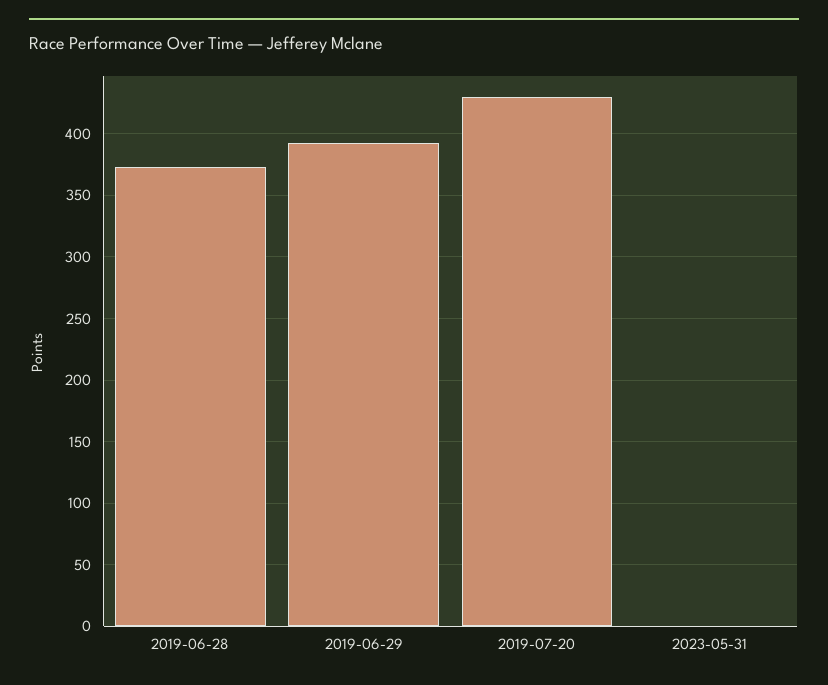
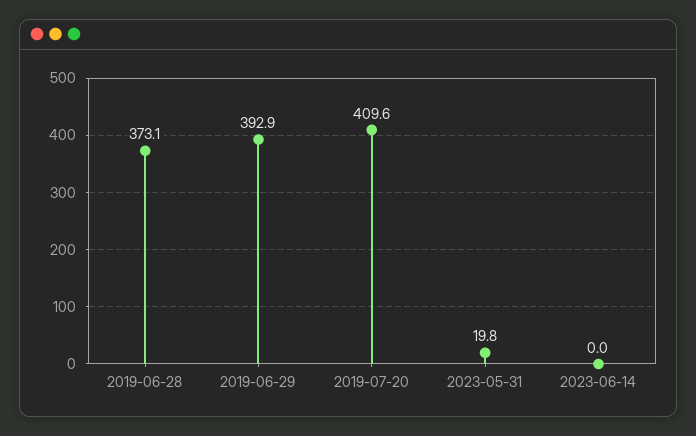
2019-07-20: 430 -> 409.6
2023-05-31: 0 -> 19.8
2023-06-14: none -> 0

